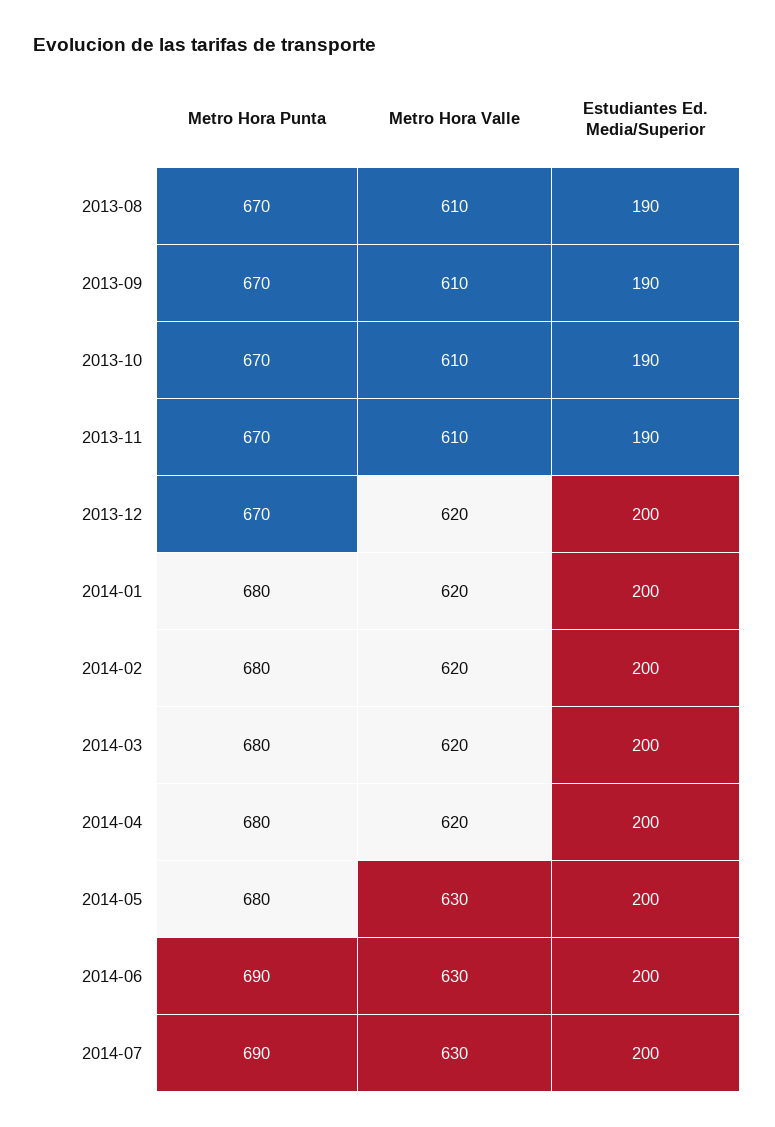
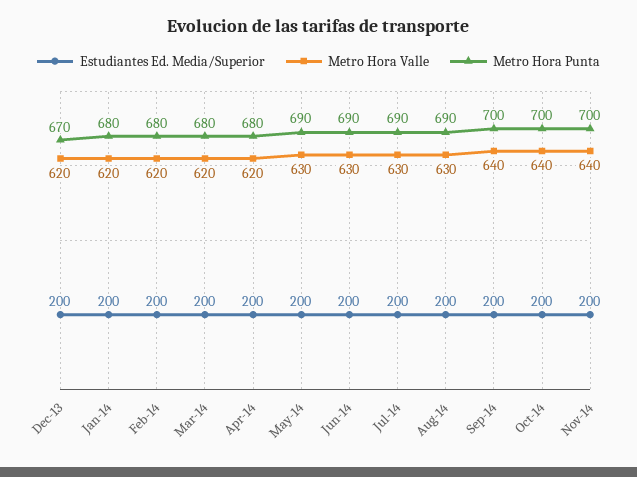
Metro Hora Punta, 2013-08: 670 -> none
Metro Hora Valle, 2013-08: 610 -> none
Estudiantes Ed. Media/Superior, 2013-08: 190 -> none
Metro Hora Punta, 2013-09: 670 -> none
Metro Hora Valle, 2013-09: 610 -> none
Estudiantes Ed. Media/Superior, 2013-09: 190 -> none
Metro Hora Punta, 2013-10: 670 -> none
Metro Hora Valle, 2013-10: 610 -> none
Estudiantes Ed. Media/Superior, 2013-10: 190 -> none
Metro Hora Punta, 2013-11: 670 -> none
Metro Hora Valle, 2013-11: 610 -> none
Estudiantes Ed. Media/Superior, 2013-11: 190 -> none
Metro Hora Punta, 2014-05: 680 -> 690
Estudiantes Ed. Media/Superior, Aug-14: none -> 200
Metro Hora Valle, Aug-14: none -> 630
Metro Hora Punta, Aug-14: none -> 690
Estudiantes Ed. Media/Superior, Sep-14: none -> 200
Metro Hora Valle, Sep-14: none -> 640
Metro Hora Punta, Sep-14: none -> 700
Estudiantes Ed. Media/Superior, Oct-14: none -> 200
Metro Hora Valle, Oct-14: none -> 640
Metro Hora Punta, Oct-14: none -> 700
Estudiantes Ed. Media/Superior, Nov-14: none -> 200
Metro Hora Valle, Nov-14: none -> 640
Metro Hora Punta, Nov-14: none -> 700

